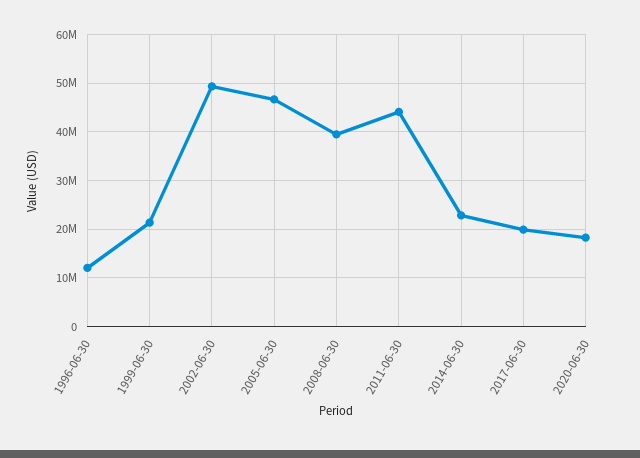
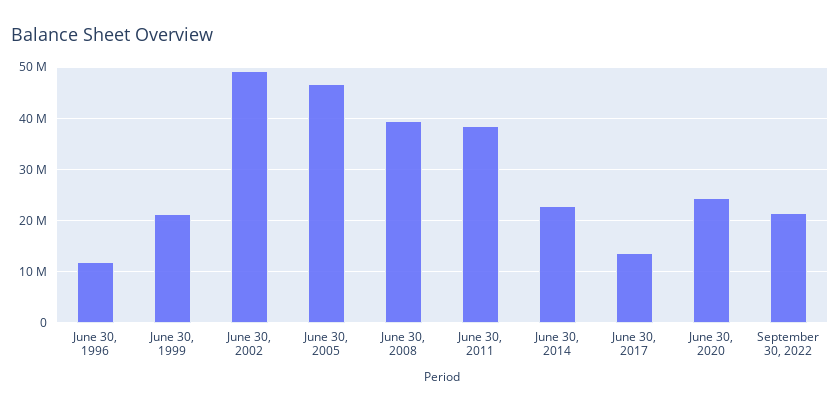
2011-06-30: 44000000 -> 38000000
2017-06-30: 20000000 -> 14000000
2020-06-30: 18000000 -> 24000000
September 30, 2022: none -> 22000000

